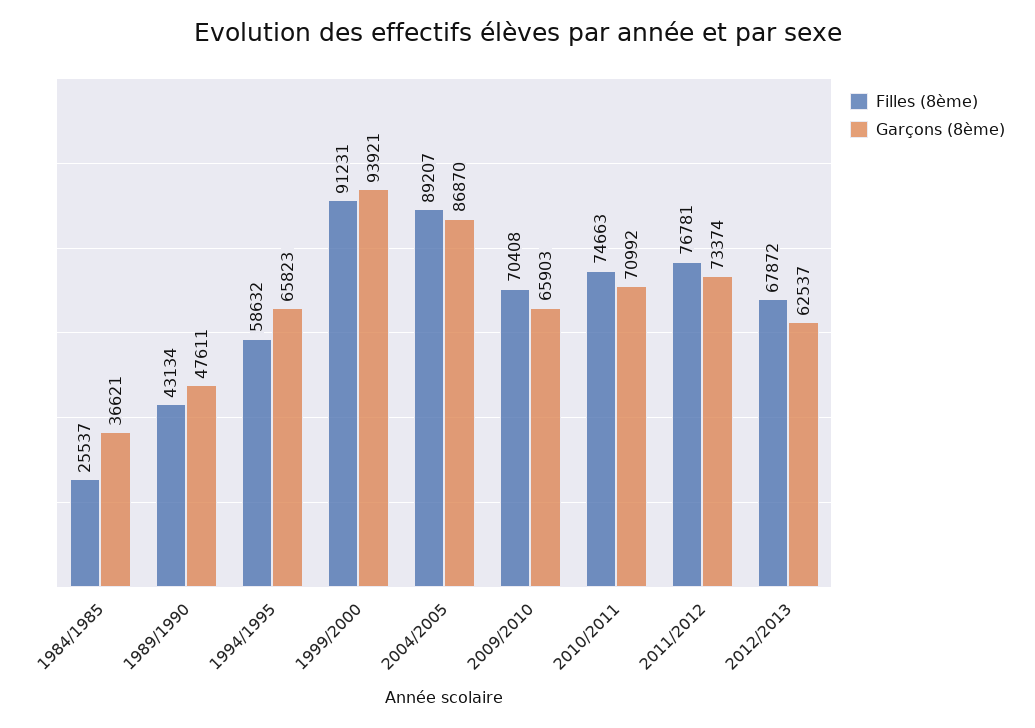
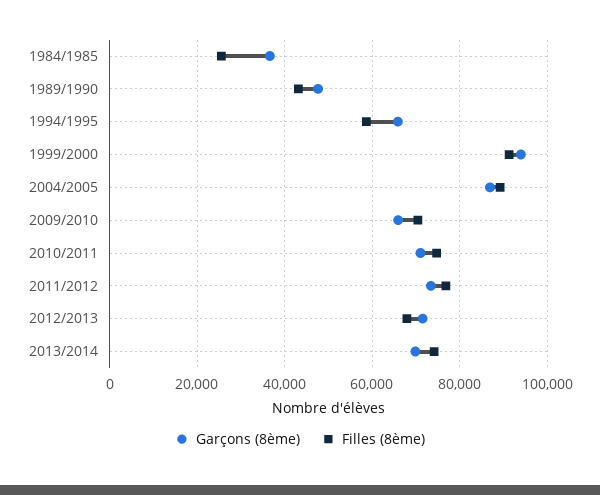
Garçons (8ème), 2012/2013: 62537 -> 72000
Garçons (8ème), 2013/2014: none -> 70000
Filles (8ème), 2013/2014: none -> 74000

